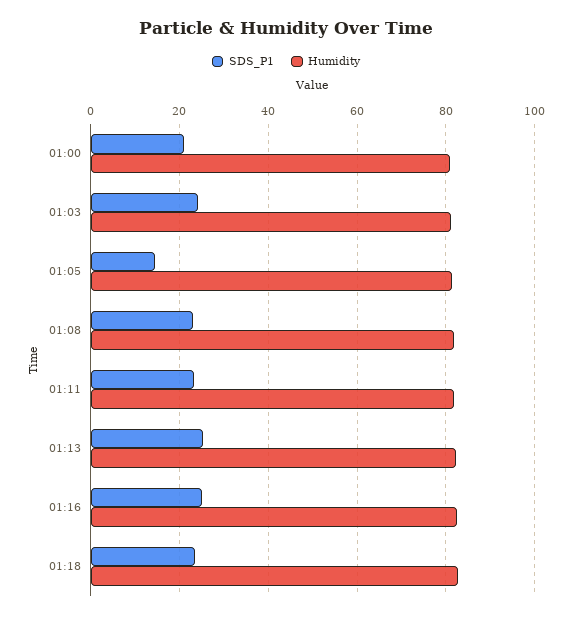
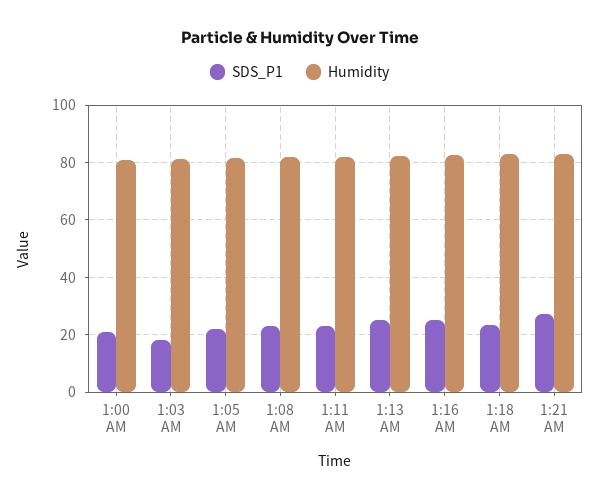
SDS_P1, 01:03: 24 -> 17.5
SDS_P1, 01:05: 14 -> 22.5
SDS_P1, 1:21 AM: none -> 27.5
Humidity, 1:21 AM: none -> 82.5

